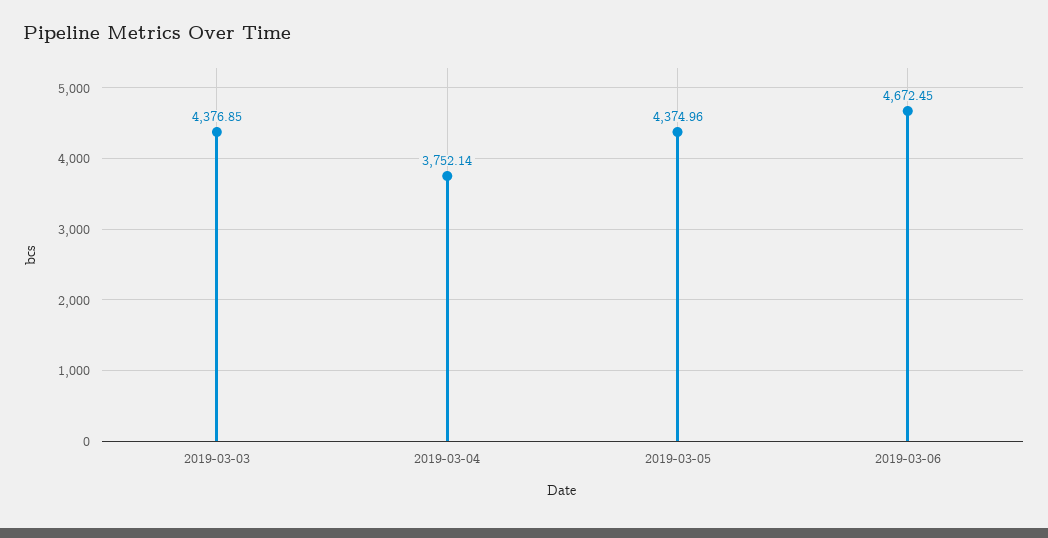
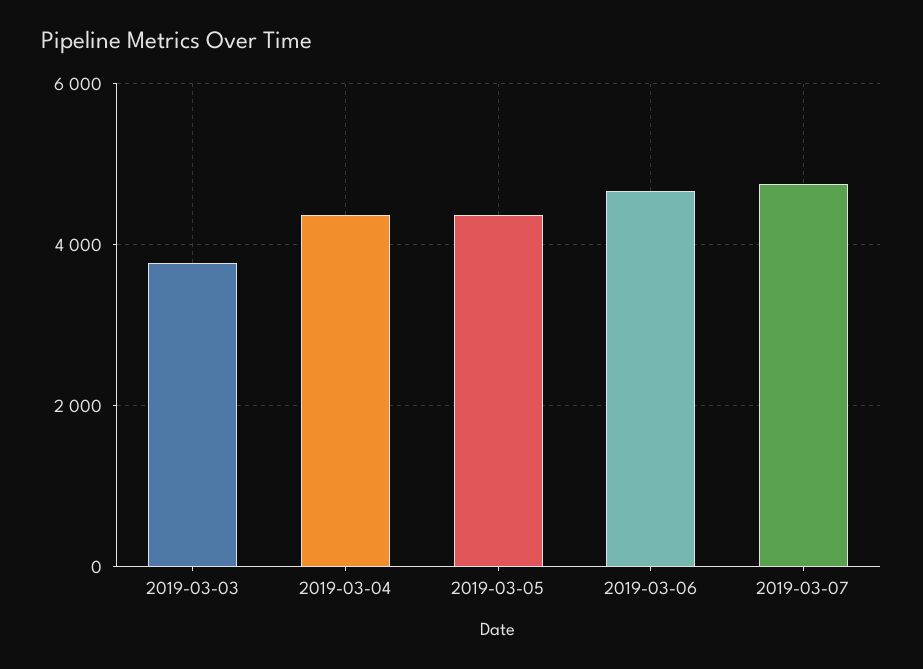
2019-03-03: 4376.85 -> 3800
2019-03-04: 3752.14 -> 4400
2019-03-07: none -> 4800

